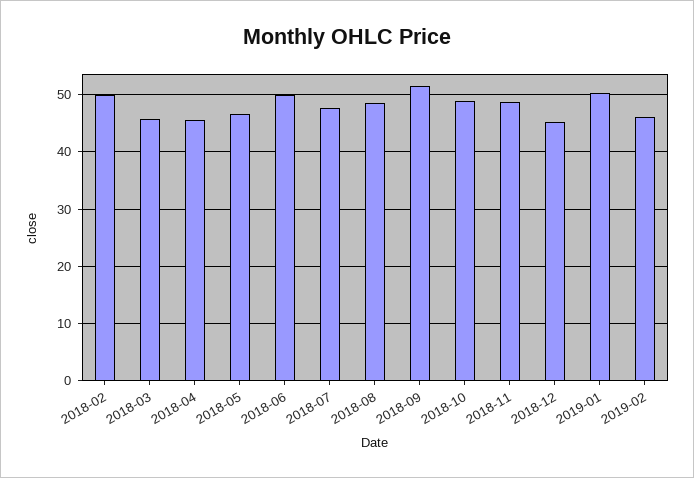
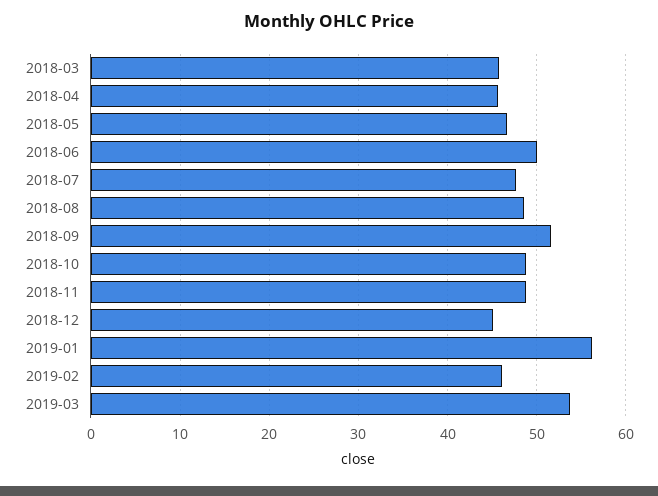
2018-02: 50 -> none
2019-01: 50 -> 56
2019-03: none -> 54

